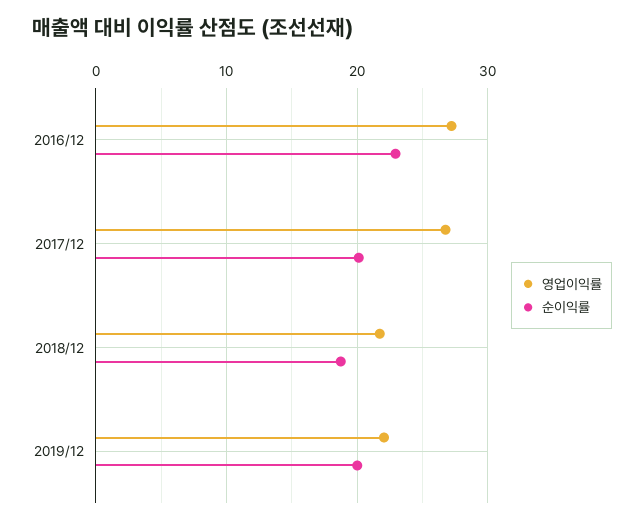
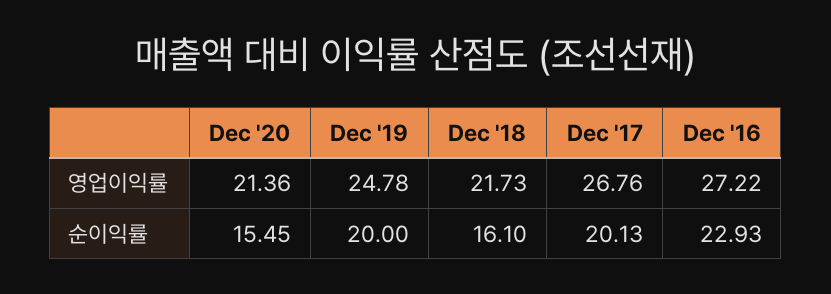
순이익률, 2018/12: 19 -> 16.1
영업이익률, 2019/12: 22 -> 24.78
영업이익률, Dec '20: none -> 21.36
순이익률, Dec '20: none -> 15.45

